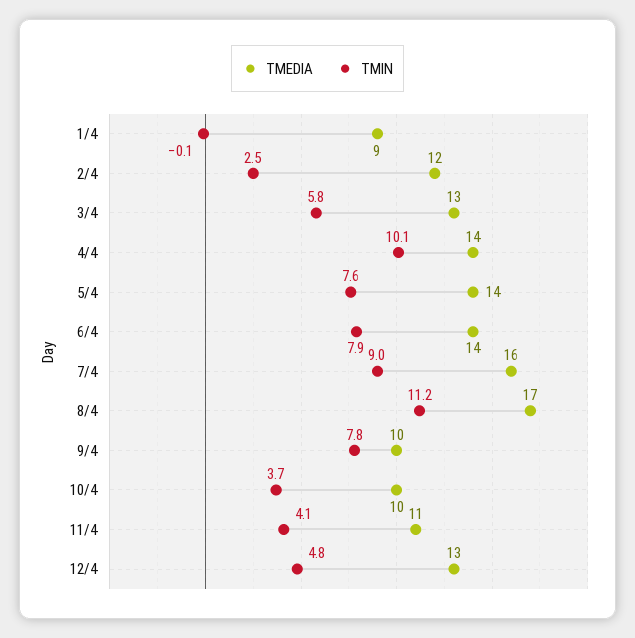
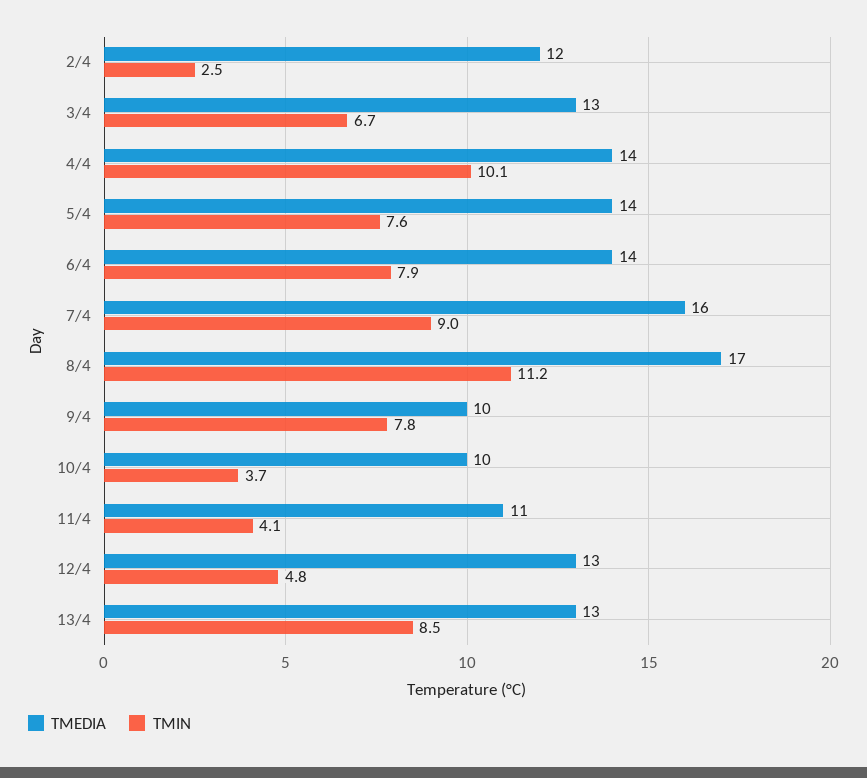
TMEDIA, 1/4: 9 -> none
TMIN, 1/4: -0.1 -> none
TMIN, 3/4: 5.8 -> 6.7
TMEDIA, 13/4: none -> 13
TMIN, 13/4: none -> 8.5

